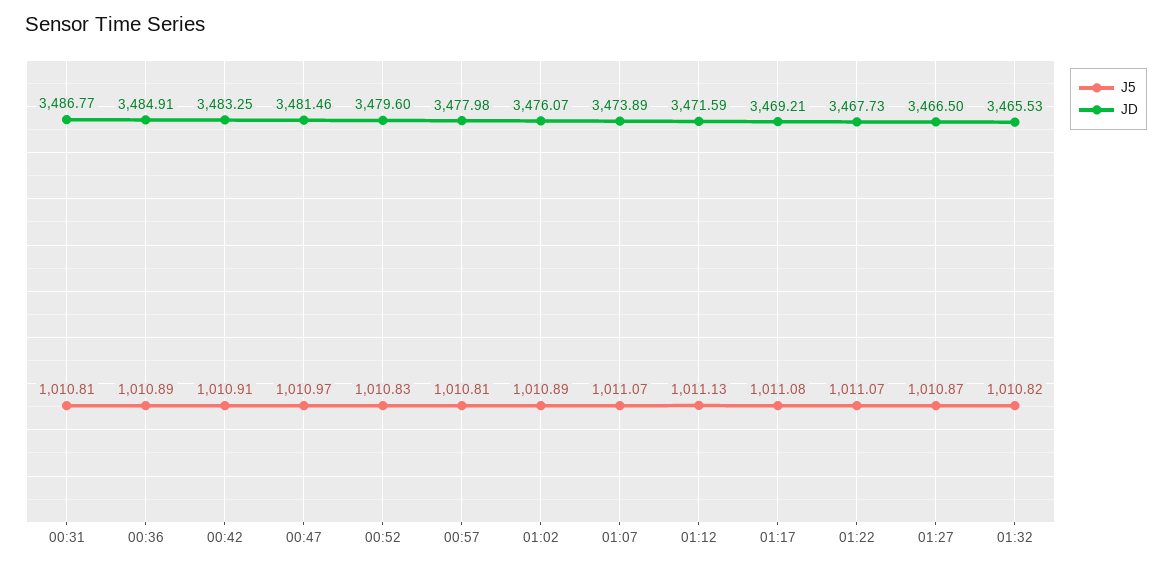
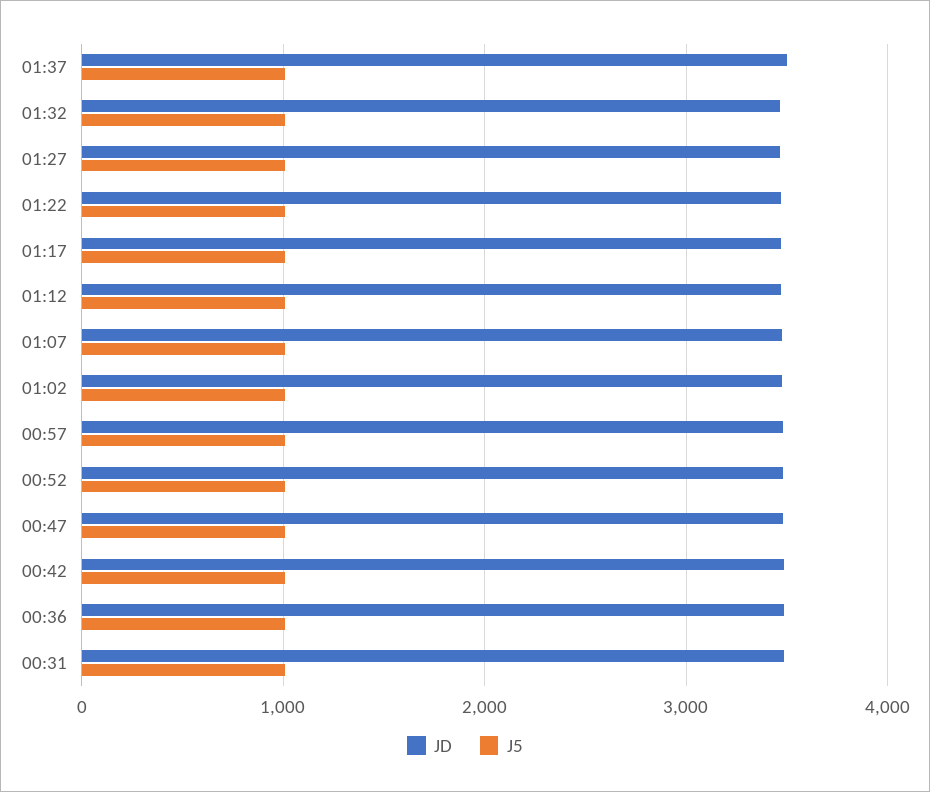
JD, 01:37: none -> 3500
J5, 01:37: none -> 1000

